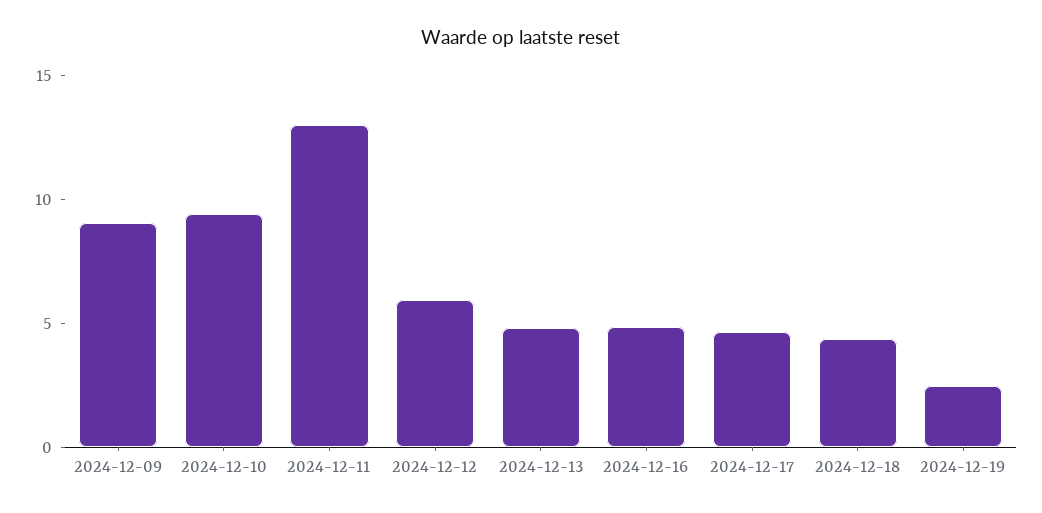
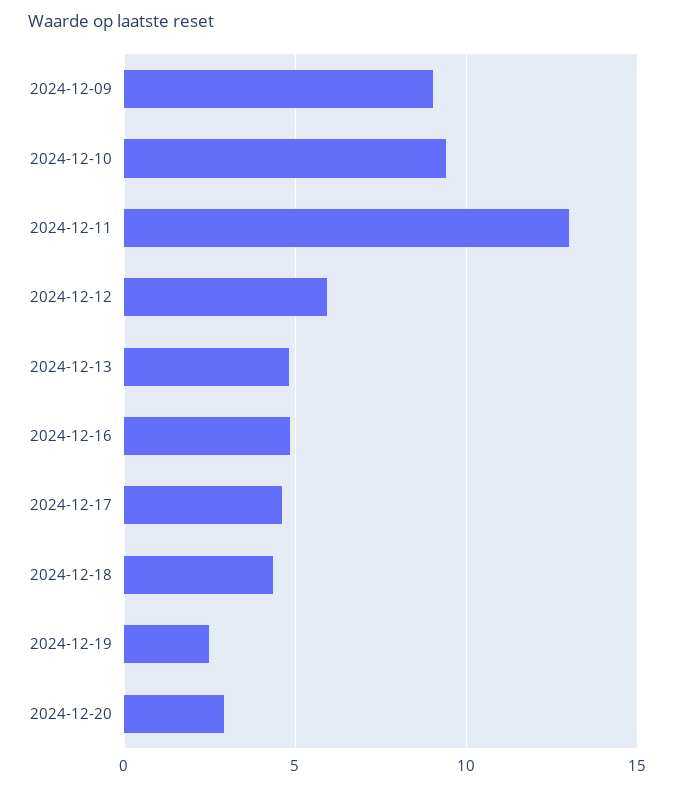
2024-12-20: none -> 3

